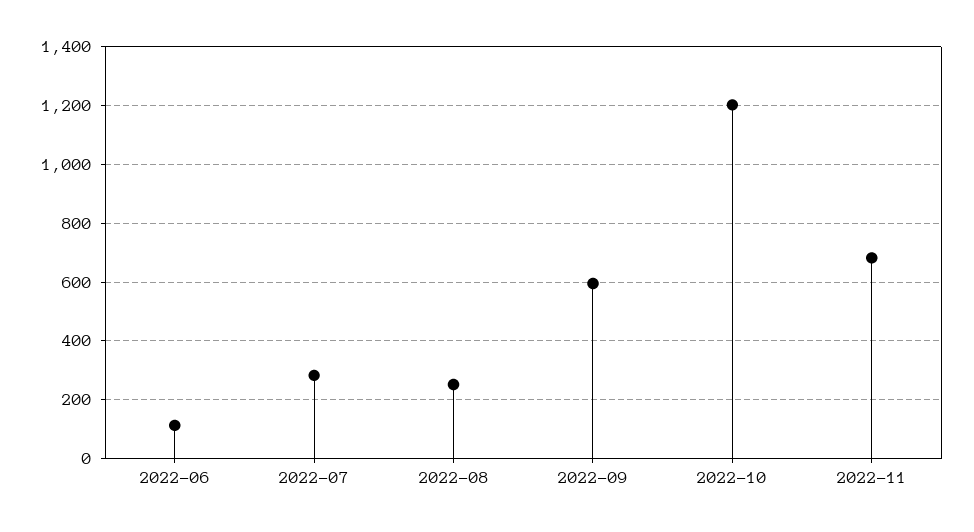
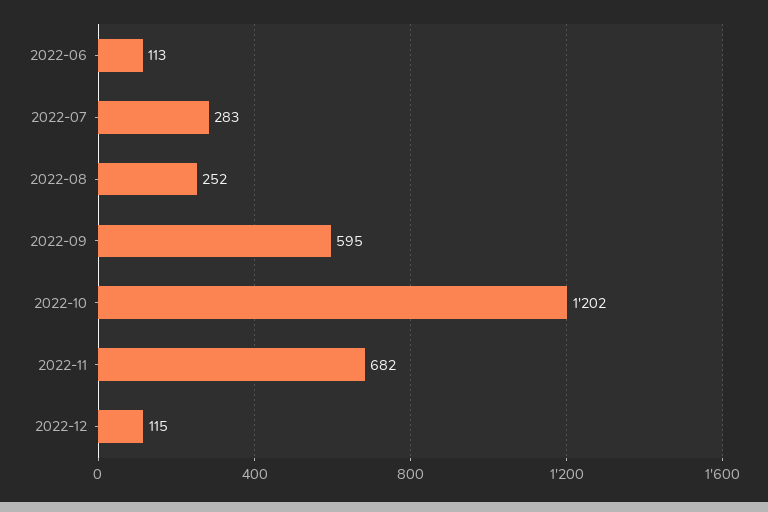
2022-12: none -> 115

